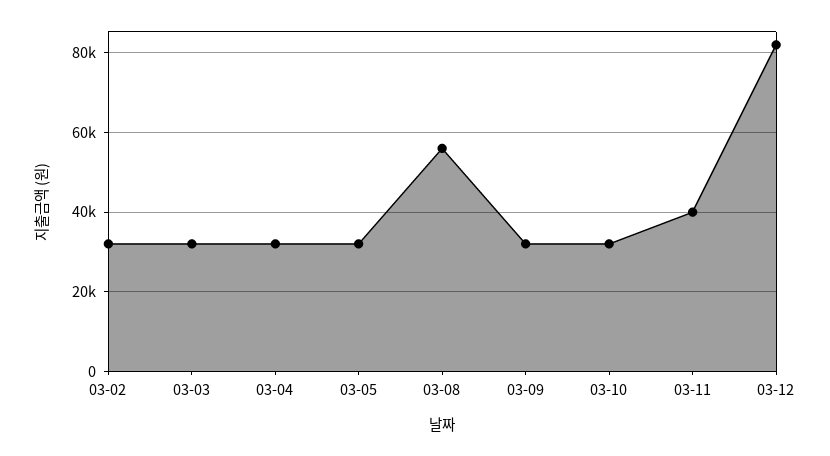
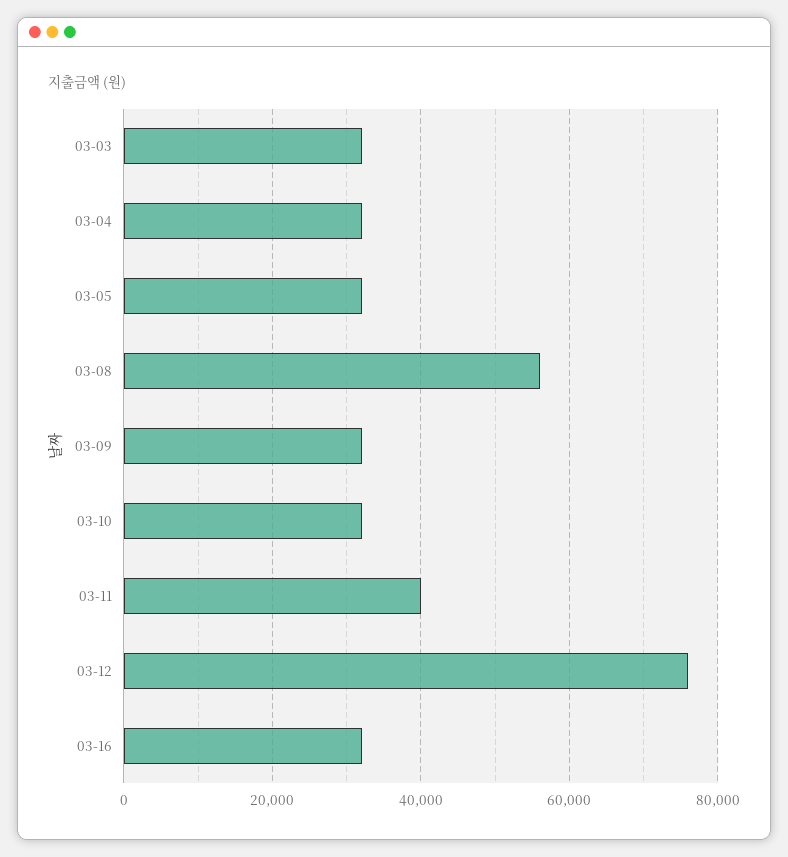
03-02: 32000 -> none
03-12: 82000 -> 76000
03-16: none -> 32000

